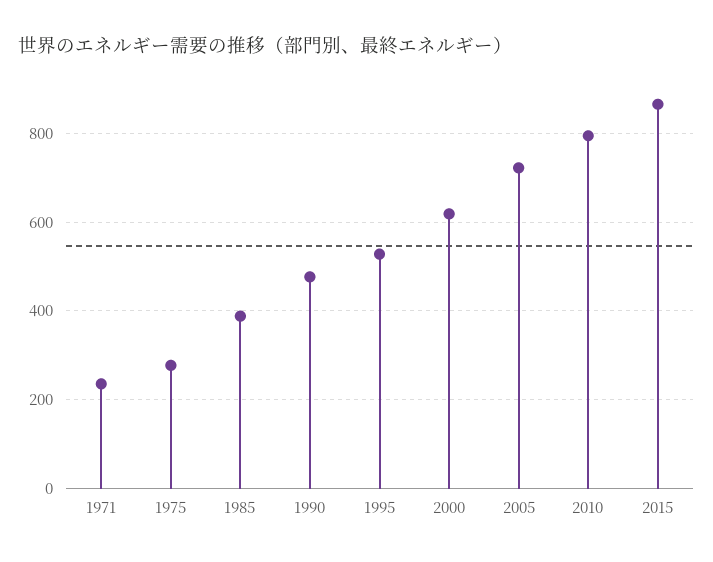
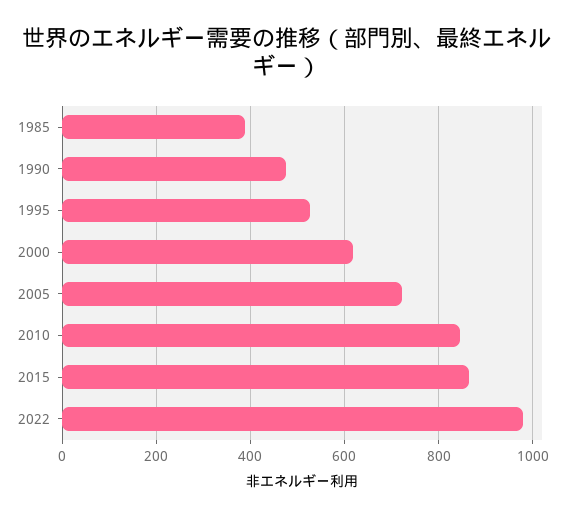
1971: 240 -> none
1975: 280 -> none
2010: 800 -> 840
2022: none -> 980

